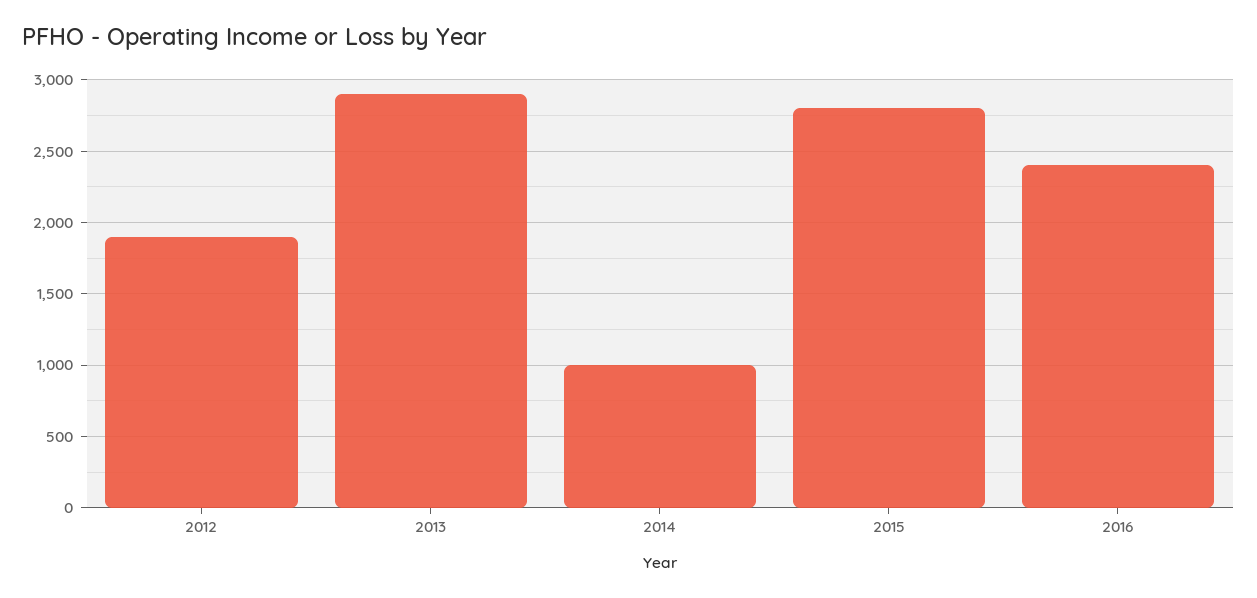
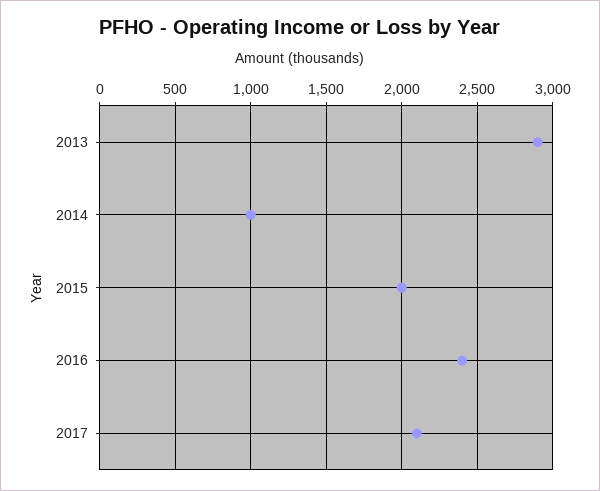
2012: 1900 -> none
2015: 2800 -> 2000
2017: none -> 2100

